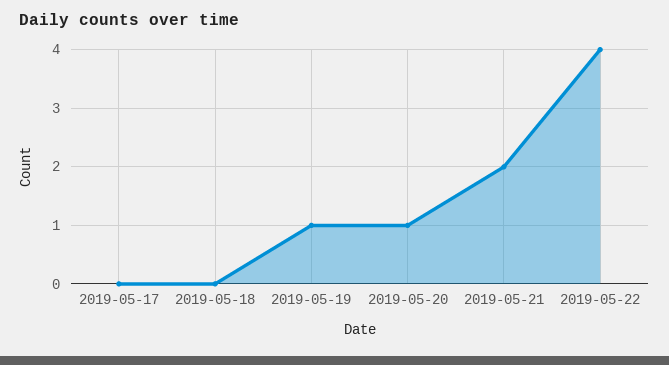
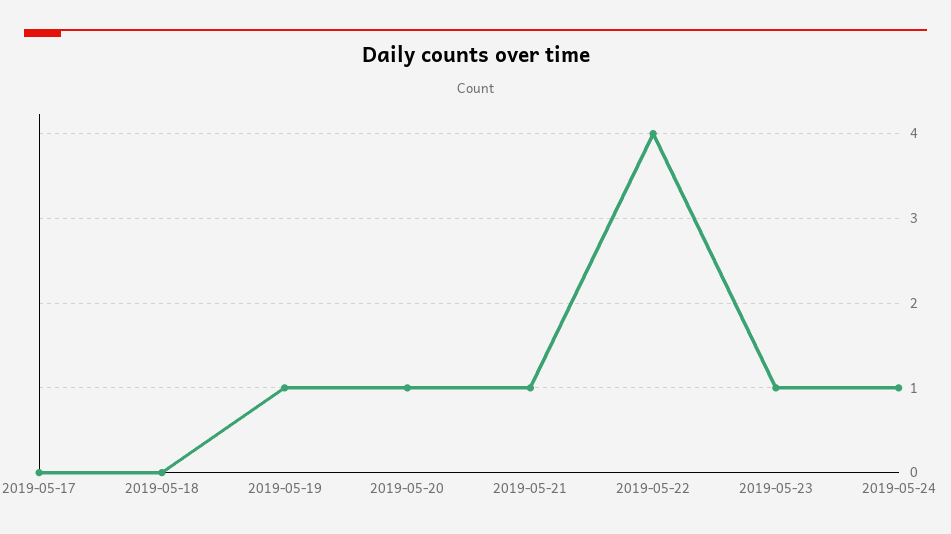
2019-05-21: 2 -> 1
2019-05-23: none -> 1
2019-05-24: none -> 1

